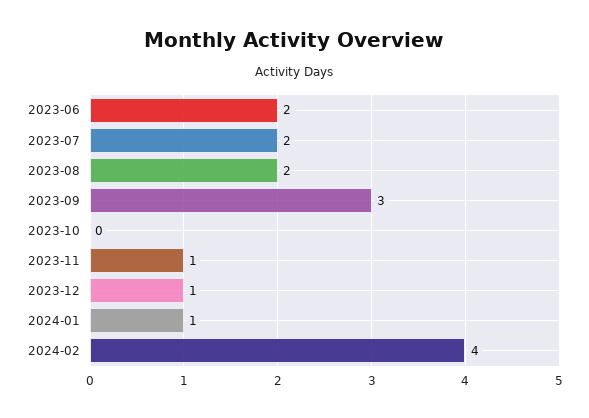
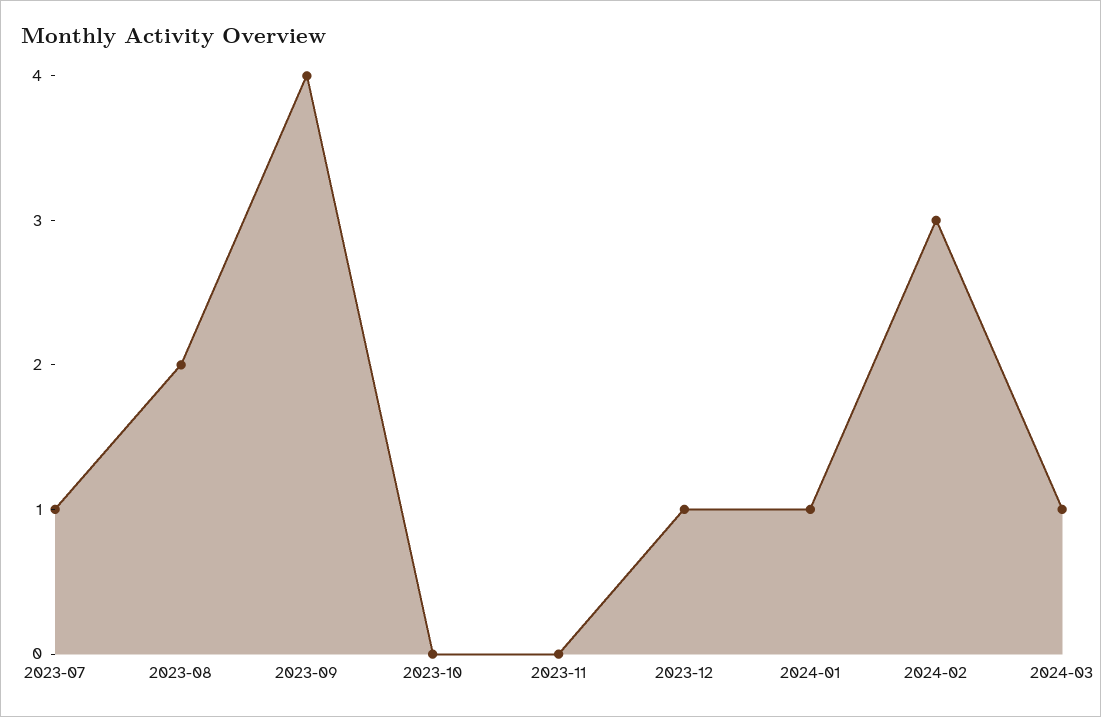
2023-06: 2 -> none
2023-07: 2 -> 1
2023-09: 3 -> 4
2023-11: 1 -> 0
2024-02: 4 -> 3
2024-03: none -> 1

